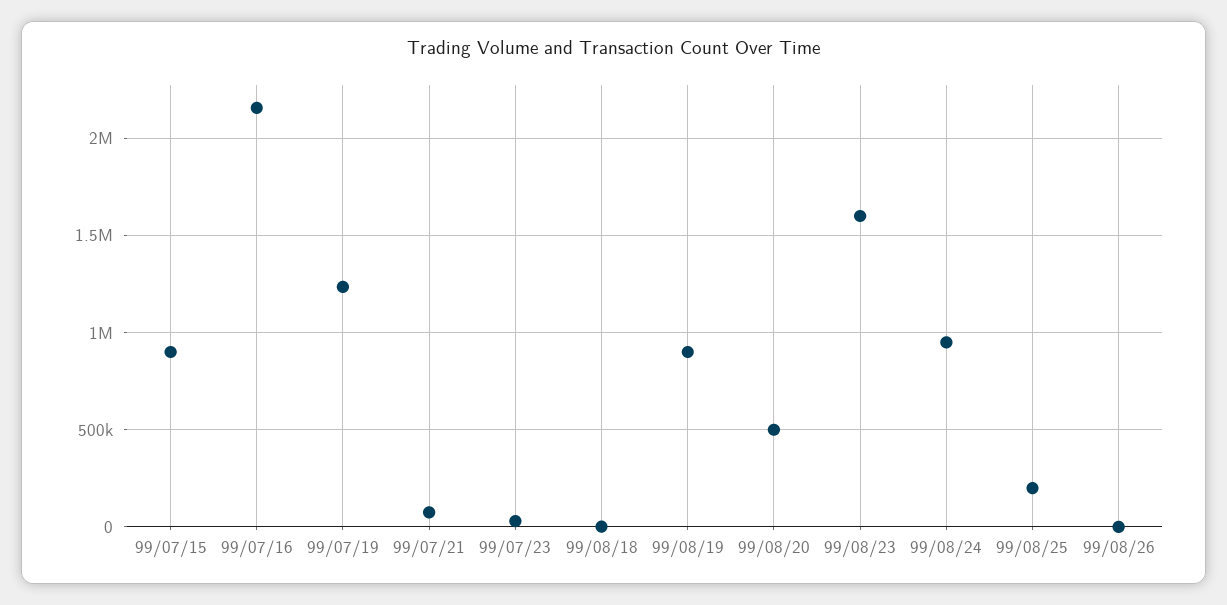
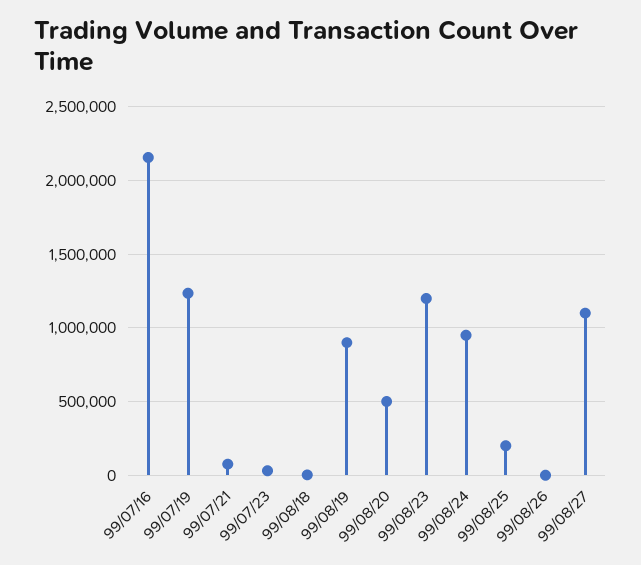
99/07/15: 900000 -> none
99/08/23: 1600000 -> 1200000
99/08/27: none -> 1100000

